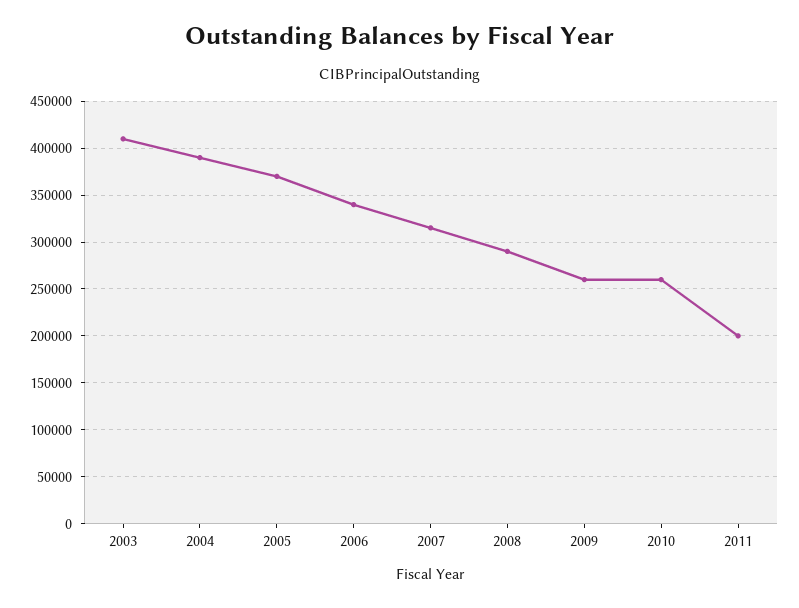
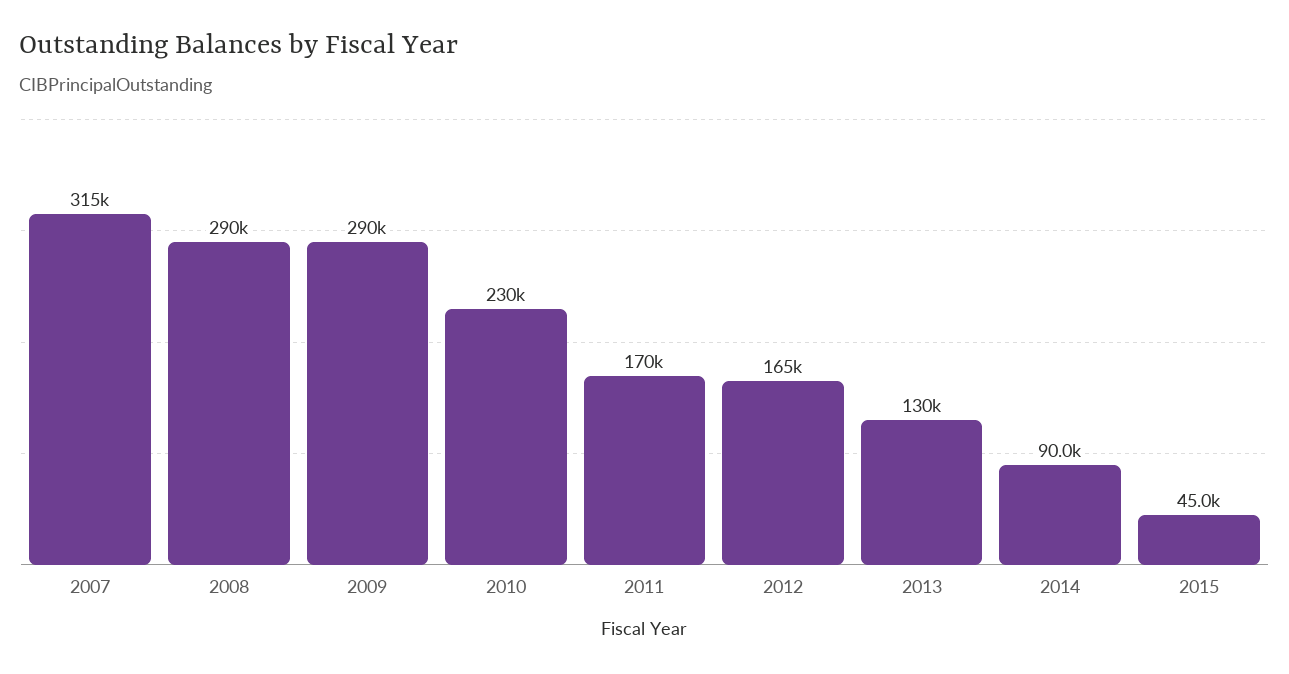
2003: 410000 -> none
2004: 390000 -> none
2005: 370000 -> none
2006: 340000 -> none
2009: 260000 -> 290000
2010: 260000 -> 230000
2011: 200000 -> 170000
2012: none -> 165000
2013: none -> 130000
2014: none -> 90000
2015: none -> 45000

